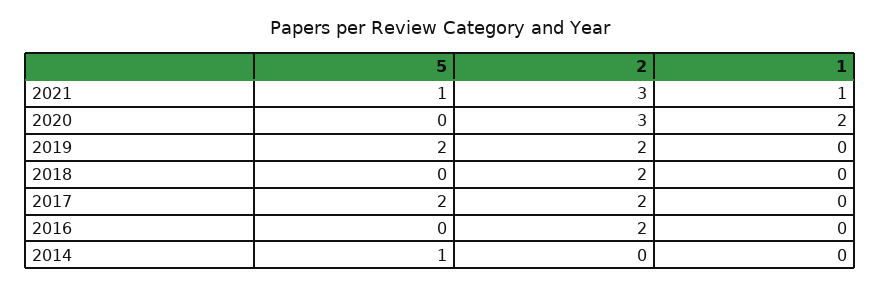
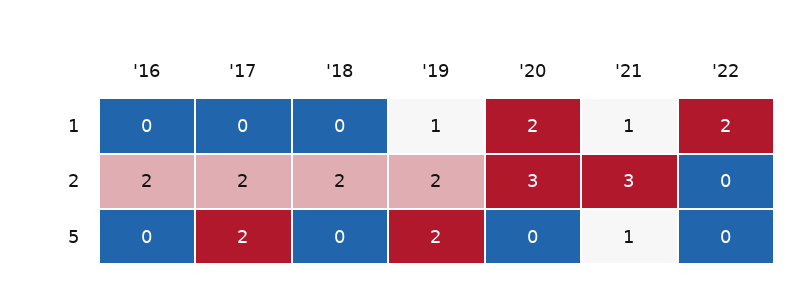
1, 2019: 0 -> 1
5, 2014: 1 -> none
2, 2014: 0 -> none
1, 2014: 0 -> none
1, '22: none -> 2
2, '22: none -> 0
5, '22: none -> 0

